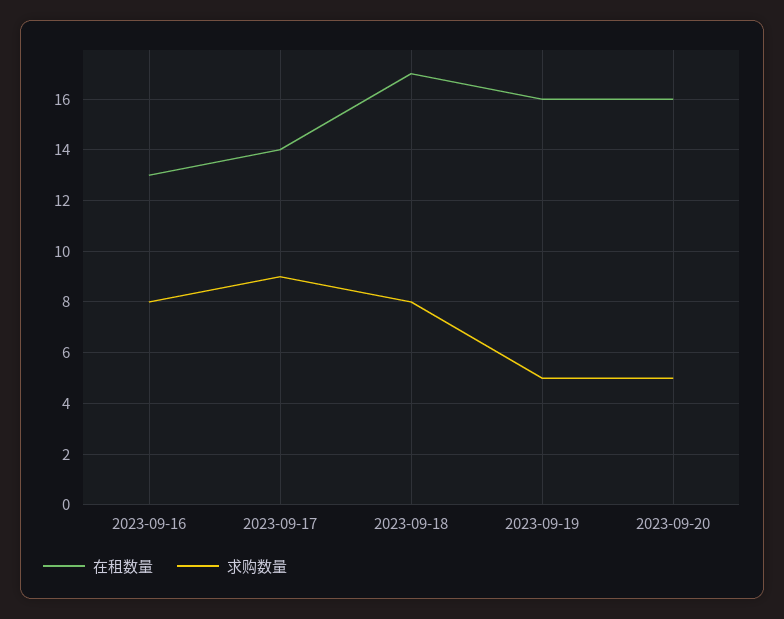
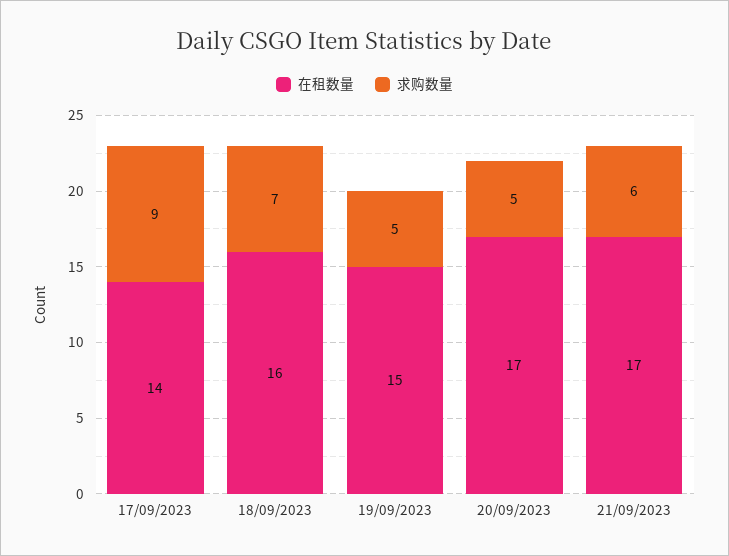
在租数量, 2023-09-16: 13 -> none
求购数量, 2023-09-16: 8 -> none
在租数量, 2023-09-18: 17 -> 16
求购数量, 2023-09-18: 8 -> 7
在租数量, 2023-09-19: 16 -> 15
在租数量, 2023-09-20: 16 -> 17
在租数量, 21/09/2023: none -> 17
求购数量, 21/09/2023: none -> 6

